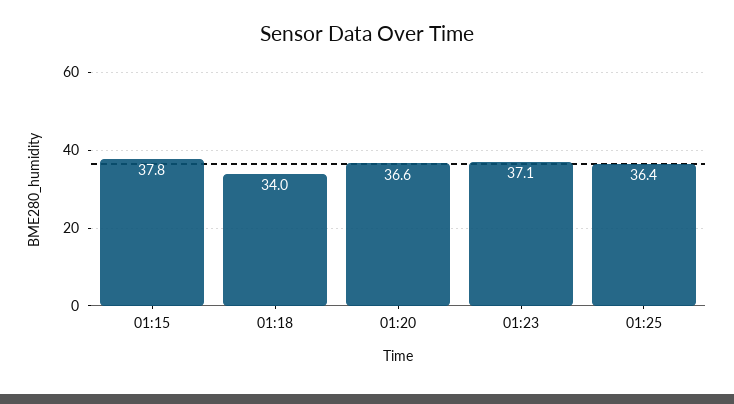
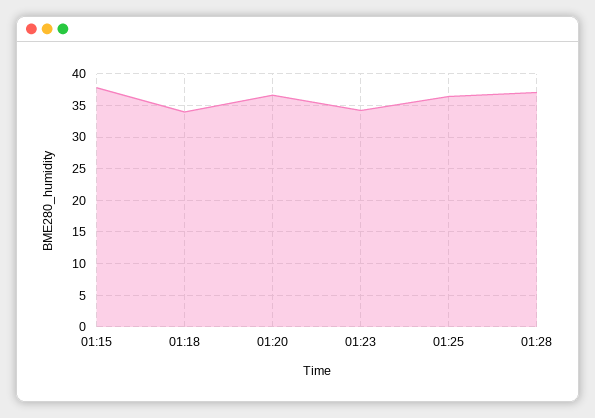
01:23: 37.1 -> 34
01:28: none -> 37

